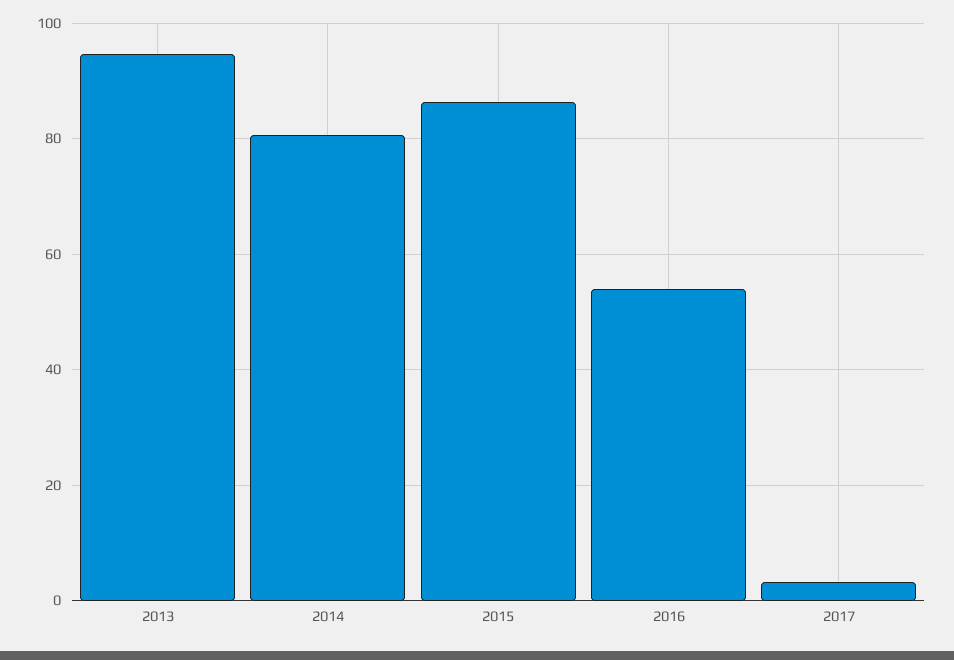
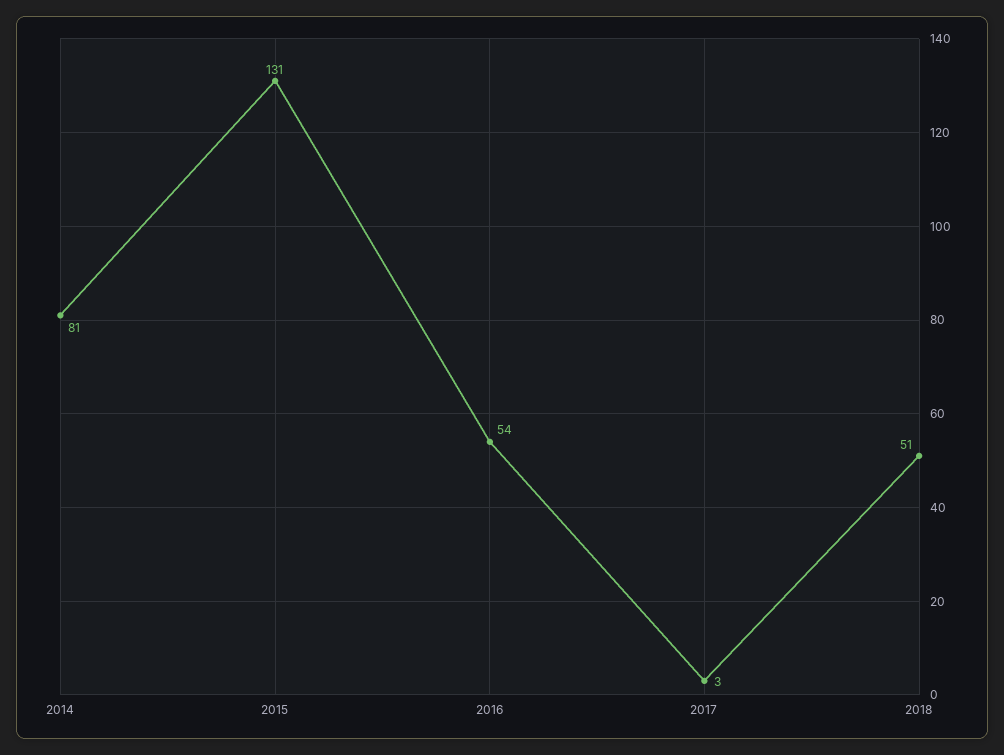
2013: 94 -> none
2015: 86 -> 131
2018: none -> 51

